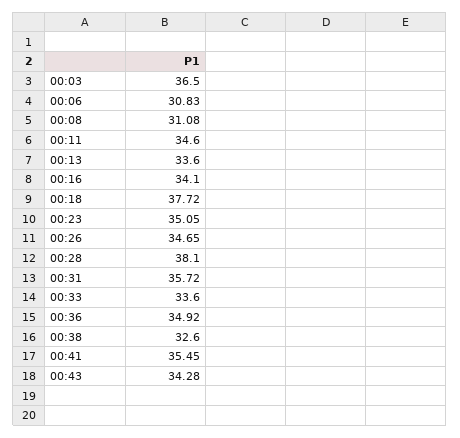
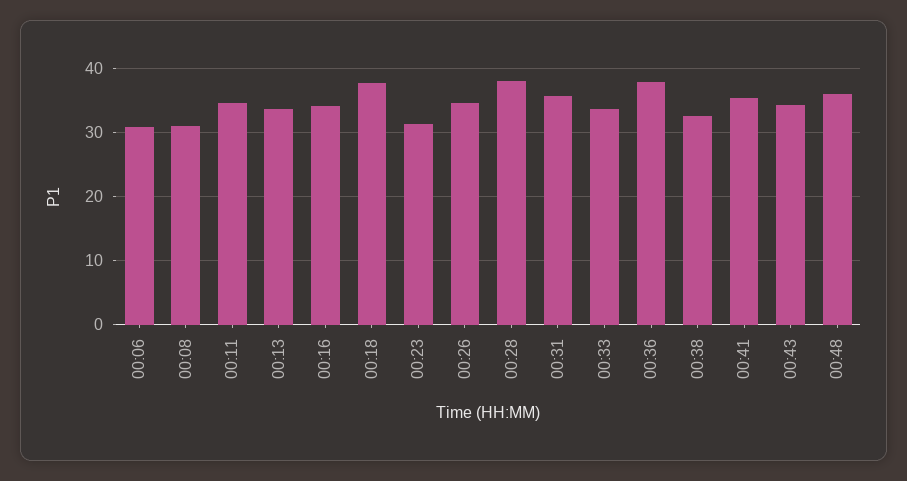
00:03: 36.5 -> none
00:23: 35.05 -> 31
00:36: 34.92 -> 38
00:48: none -> 36

